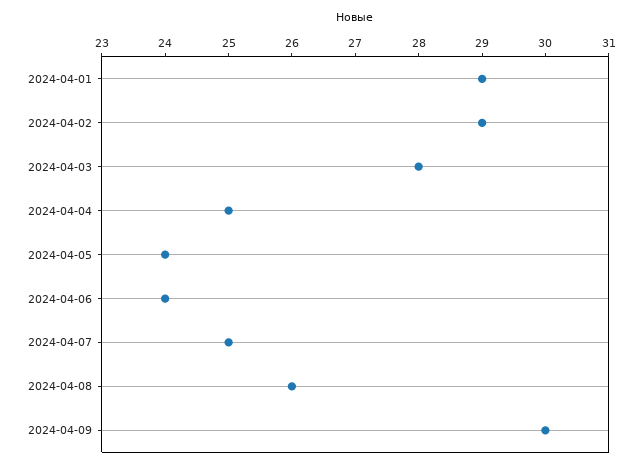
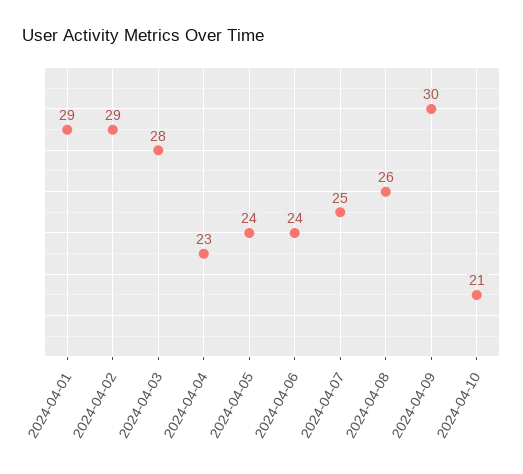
2024-04-04: 25 -> 23
2024-04-10: none -> 21

